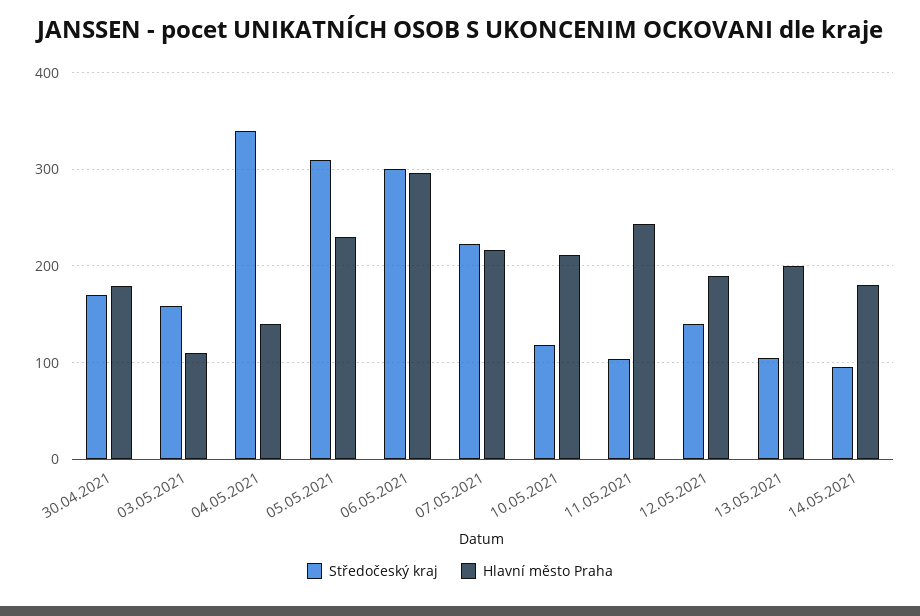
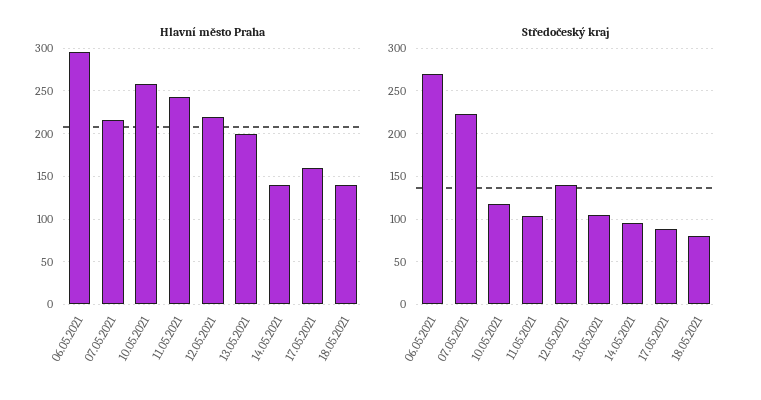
Středočeský kraj, 30.04.2021: 170 -> none
Hlavní město Praha, 30.04.2021: 180 -> none
Středočeský kraj, 03.05.2021: 160 -> none
Hlavní město Praha, 03.05.2021: 110 -> none
Středočeský kraj, 04.05.2021: 340 -> none
Hlavní město Praha, 04.05.2021: 140 -> none
Středočeský kraj, 05.05.2021: 310 -> none
Hlavní město Praha, 05.05.2021: 230 -> none
Středočeský kraj, 06.05.2021: 300 -> 270
Hlavní město Praha, 10.05.2021: 210 -> 260
Hlavní město Praha, 12.05.2021: 190 -> 220
Hlavní město Praha, 14.05.2021: 180 -> 140
Hlavní město Praha, 17.05.2021: none -> 160
Hlavní město Praha, 18.05.2021: none -> 140
Středočeský kraj, 17.05.2021: none -> 90
Středočeský kraj, 18.05.2021: none -> 80

